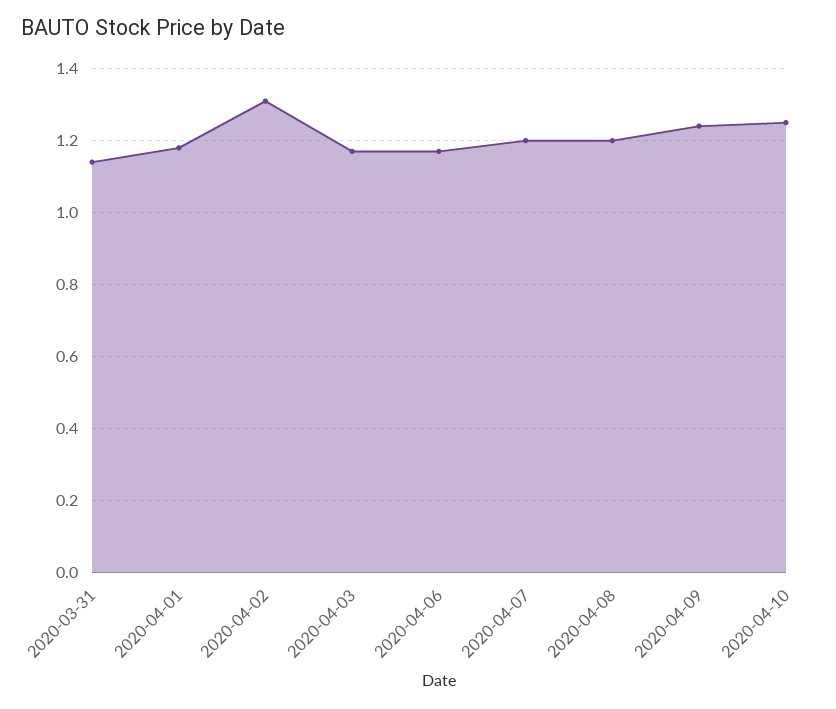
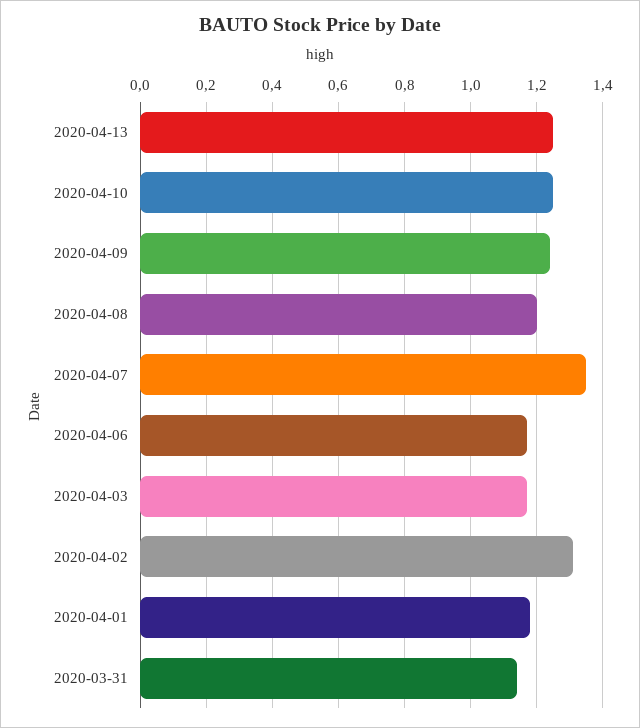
2020-04-07: 1.2 -> 1.35
2020-04-13: none -> 1.25

